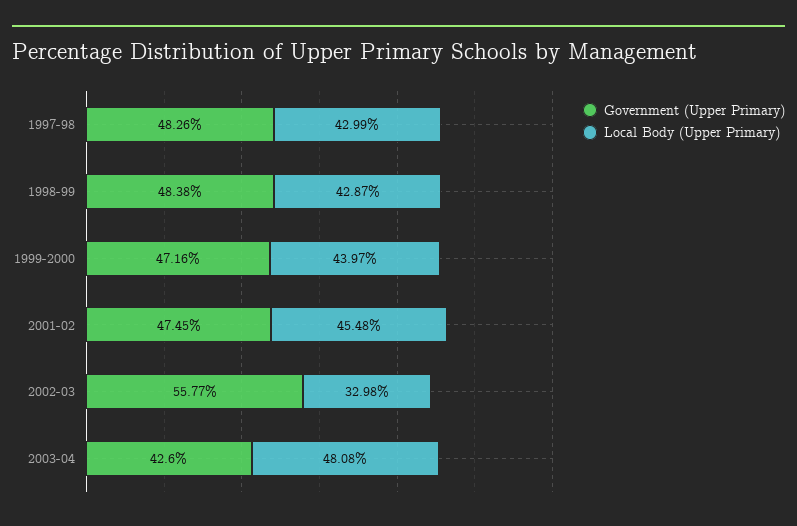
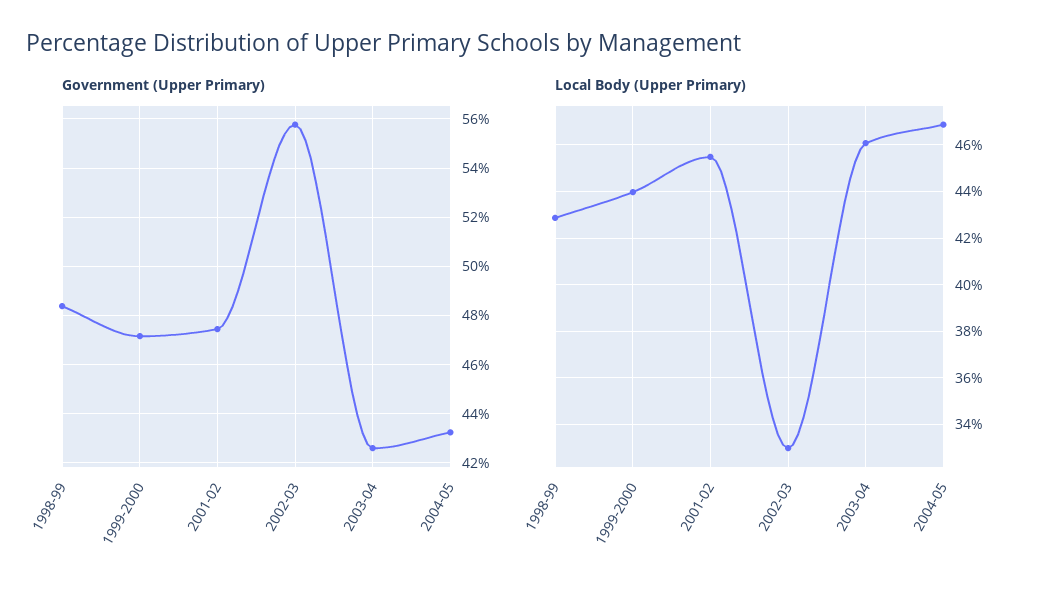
Government (Upper Primary), 1997-98: 48.26 -> none
Local Body (Upper Primary), 1997-98: 42.99 -> none
Local Body (Upper Primary), 2003-04: 48.08 -> 46
Government (Upper Primary), 2004-05: none -> 43.25
Local Body (Upper Primary), 2004-05: none -> 47

